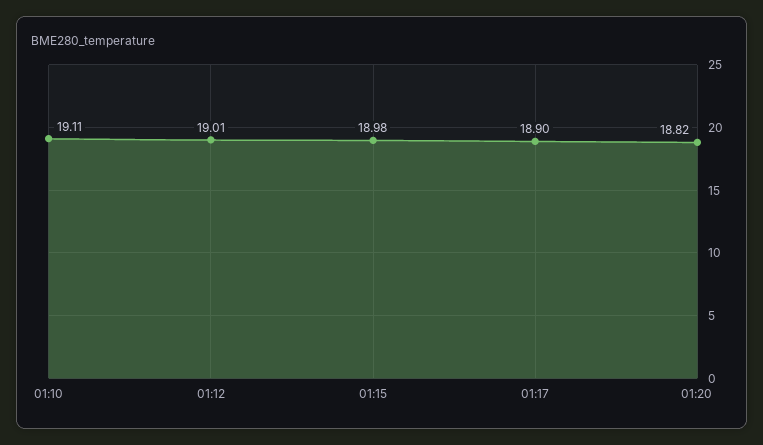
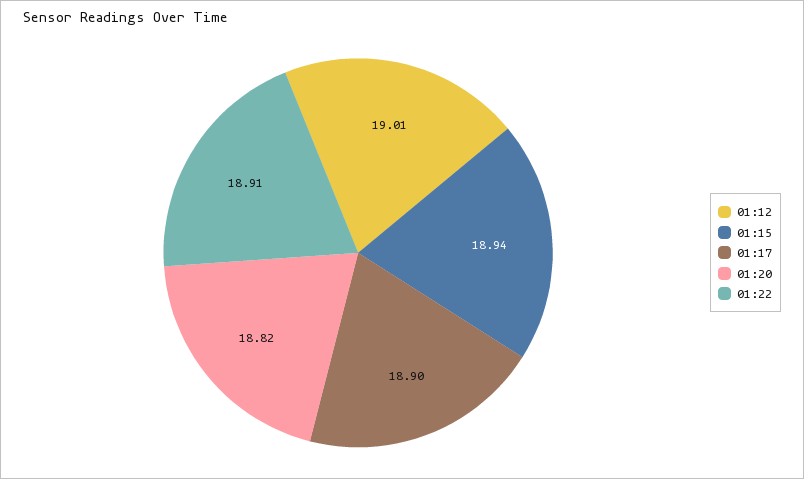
01:10: 19.11 -> none
01:15: 18.98 -> 18.94
01:22: none -> 18.91

